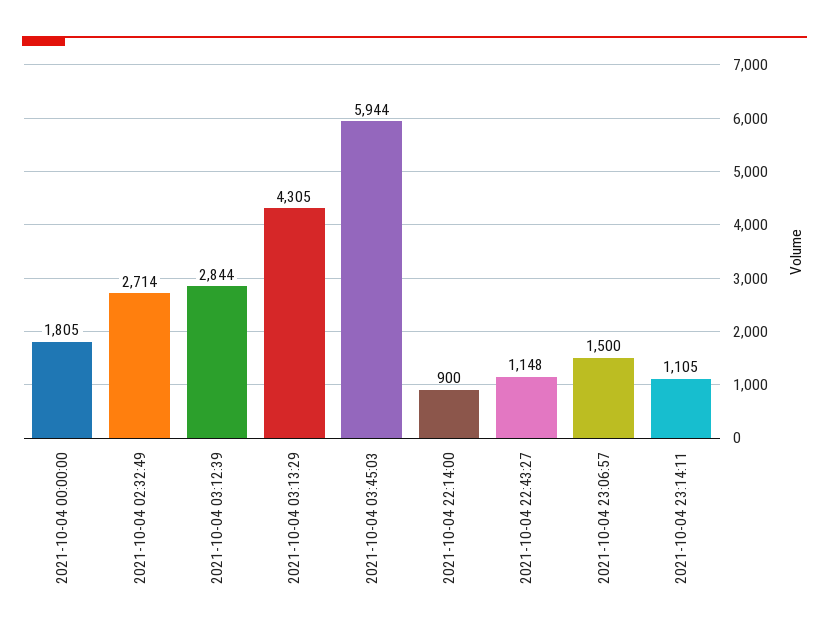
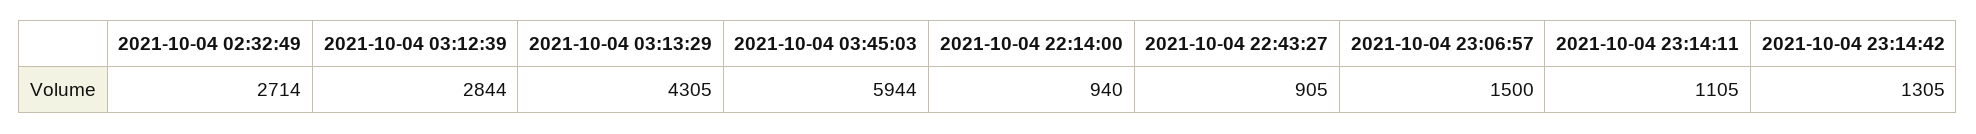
2021-10-04 00:00:00: 1805 -> none
2021-10-04 22:14:00: 900 -> 940
2021-10-04 22:43:27: 1148 -> 905
2021-10-04 23:14:42: none -> 1305

